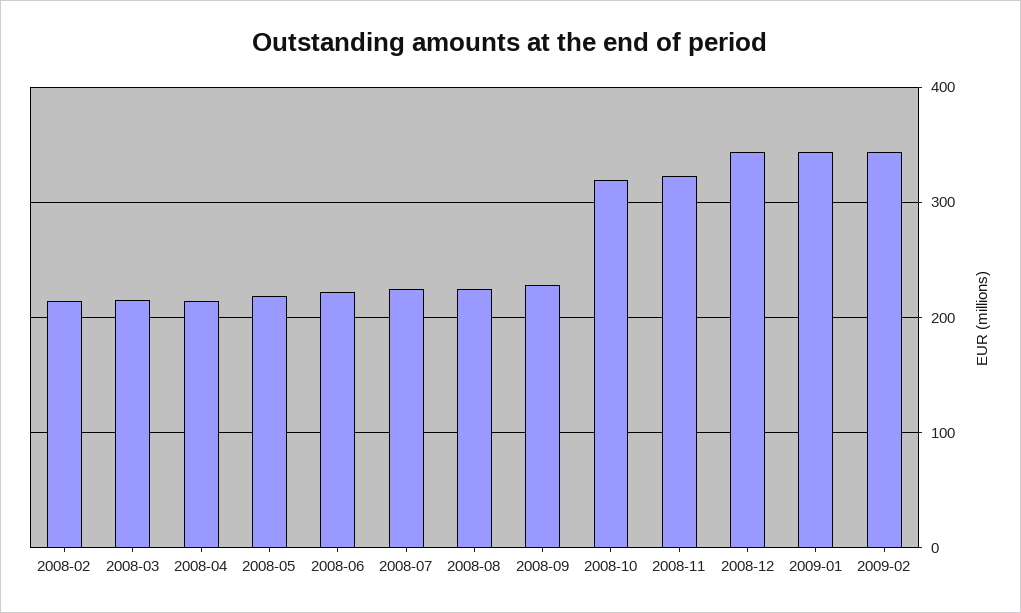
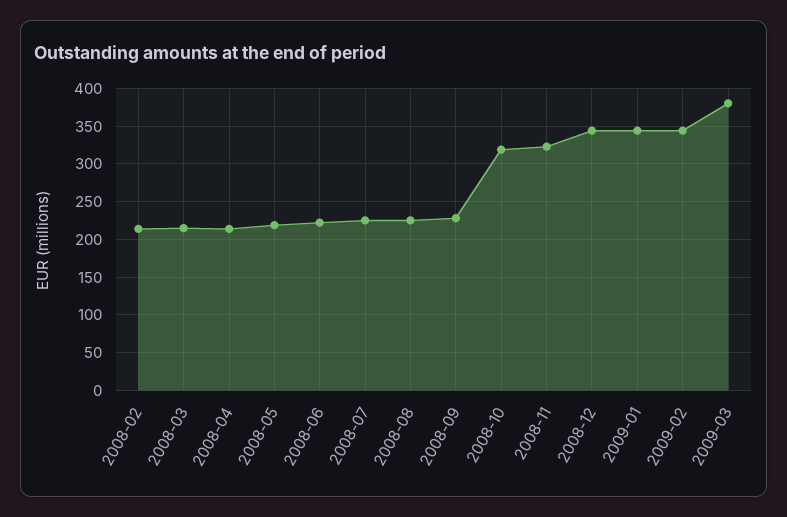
2009-03: none -> 380

